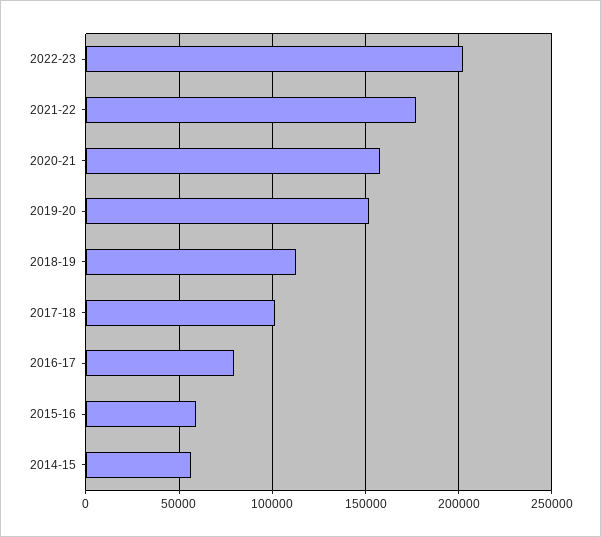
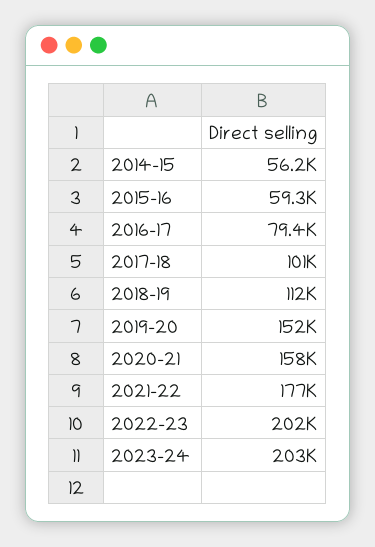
2023-24: none -> 203000

